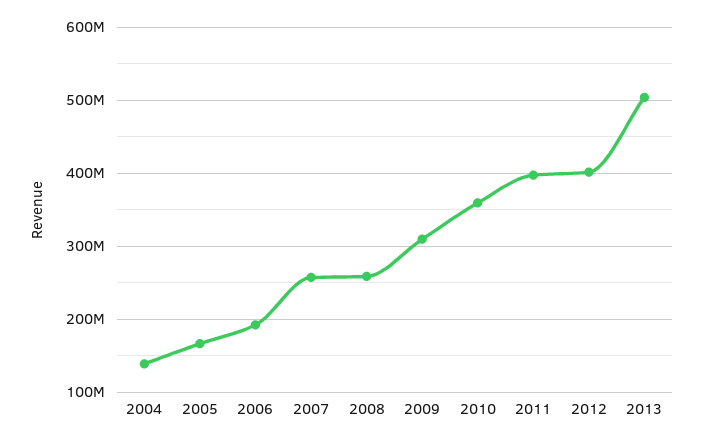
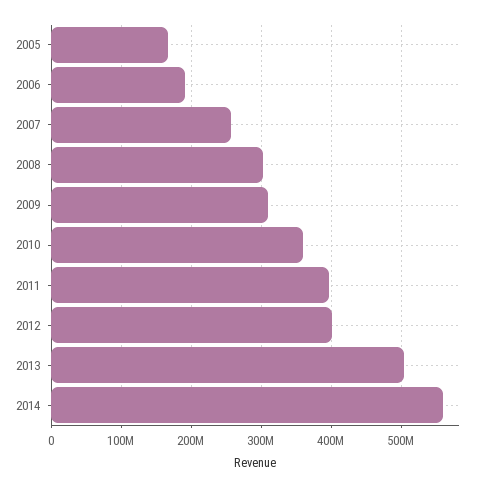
2004: 140000000 -> none
2008: 260000000 -> 300000000
2014: none -> 560000000

